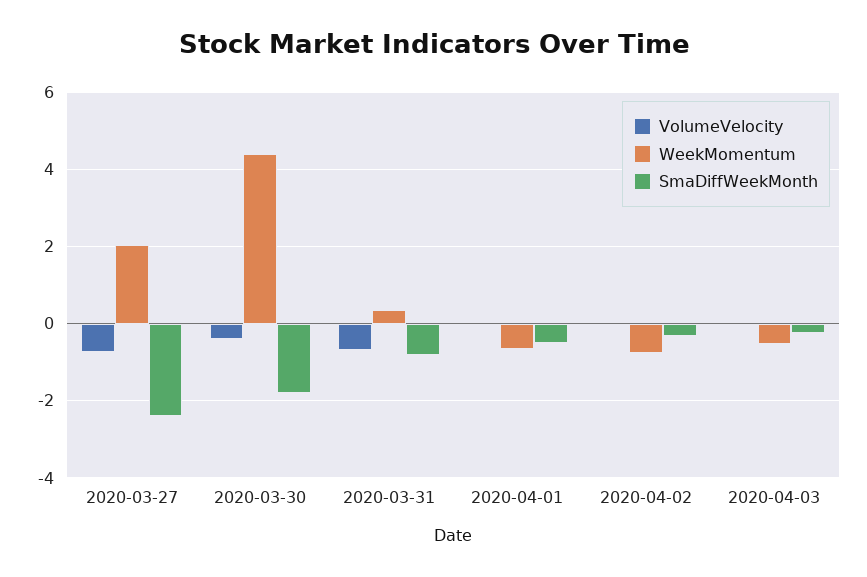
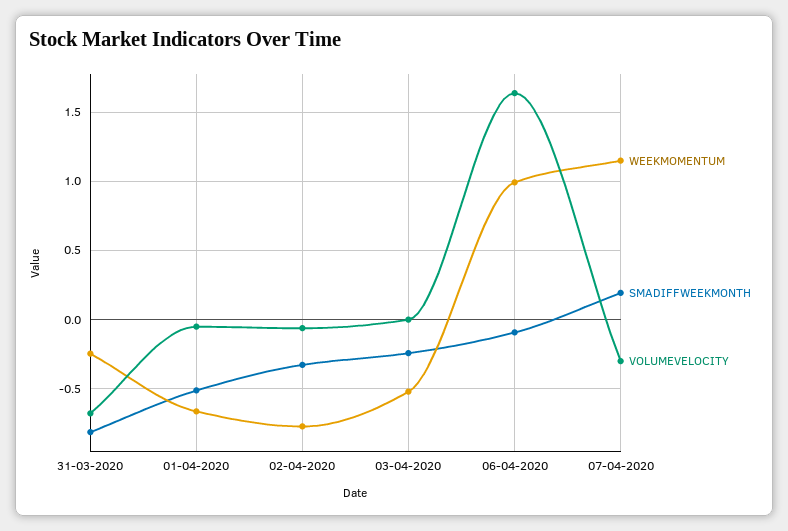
VolumeVelocity, 2020-03-27: -0.8 -> none
WeekMomentum, 2020-03-27: 2 -> none
SmaDiffWeekMonth, 2020-03-27: -2.4 -> none
VolumeVelocity, 2020-03-30: -0.4 -> none
WeekMomentum, 2020-03-30: 4.4 -> none
SmaDiffWeekMonth, 2020-03-30: -1.8 -> none
WeekMomentum, 2020-03-31: 0.4 -> -0.25
WeekMomentum, 06-04-2020: none -> 1
SmaDiffWeekMonth, 06-04-2020: none -> -0.1
VolumeVelocity, 06-04-2020: none -> 1.65
WeekMomentum, 07-04-2020: none -> 1.15
SmaDiffWeekMonth, 07-04-2020: none -> 0.2
VolumeVelocity, 07-04-2020: none -> -0.3

